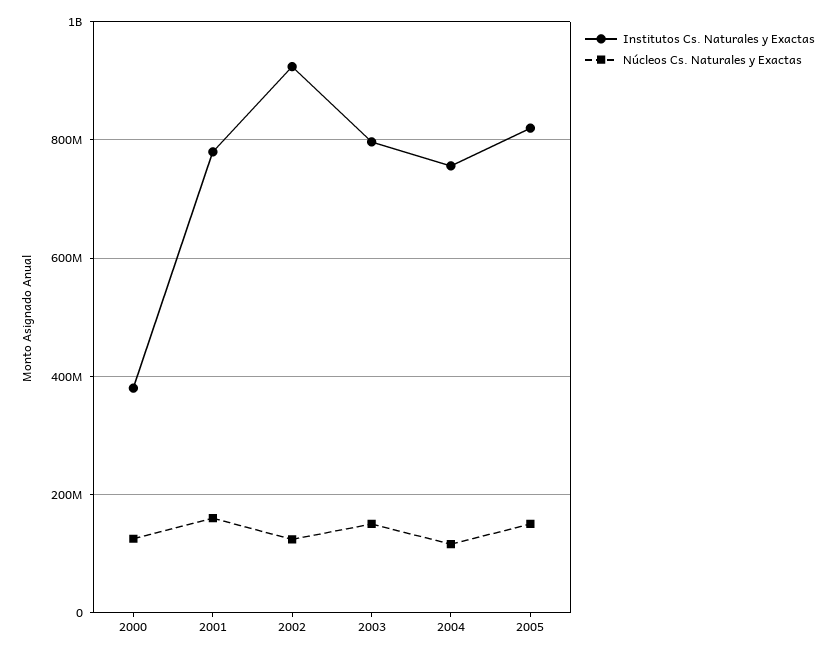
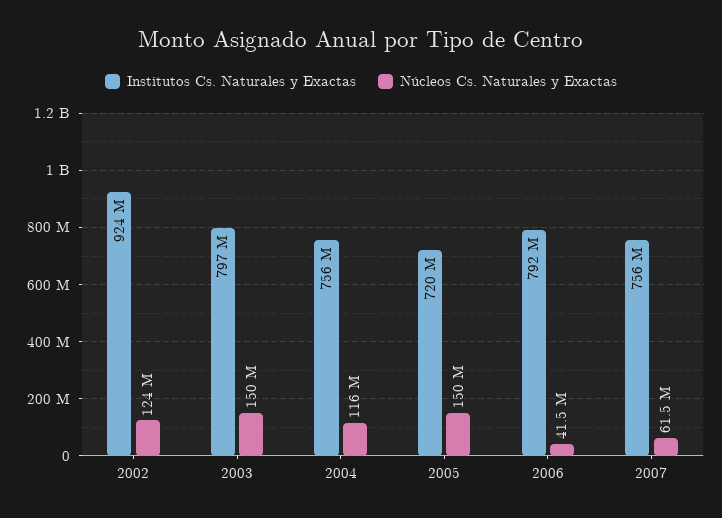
Institutos Cs. Naturales y Exactas, 2000: 380000000 -> none
Núcleos Cs. Naturales y Exactas, 2000: 120000000 -> none
Institutos Cs. Naturales y Exactas, 2001: 780000000 -> none
Núcleos Cs. Naturales y Exactas, 2001: 160000000 -> none
Institutos Cs. Naturales y Exactas, 2005: 820000000 -> 720000000
Institutos Cs. Naturales y Exactas, 2006: none -> 792000000
Núcleos Cs. Naturales y Exactas, 2006: none -> 41500000
Institutos Cs. Naturales y Exactas, 2007: none -> 756000000
Núcleos Cs. Naturales y Exactas, 2007: none -> 61500000

